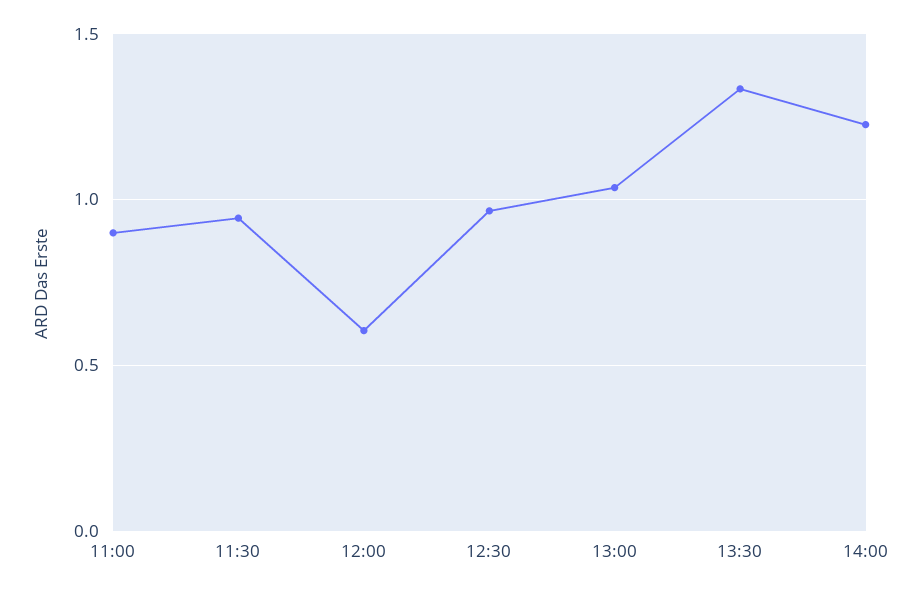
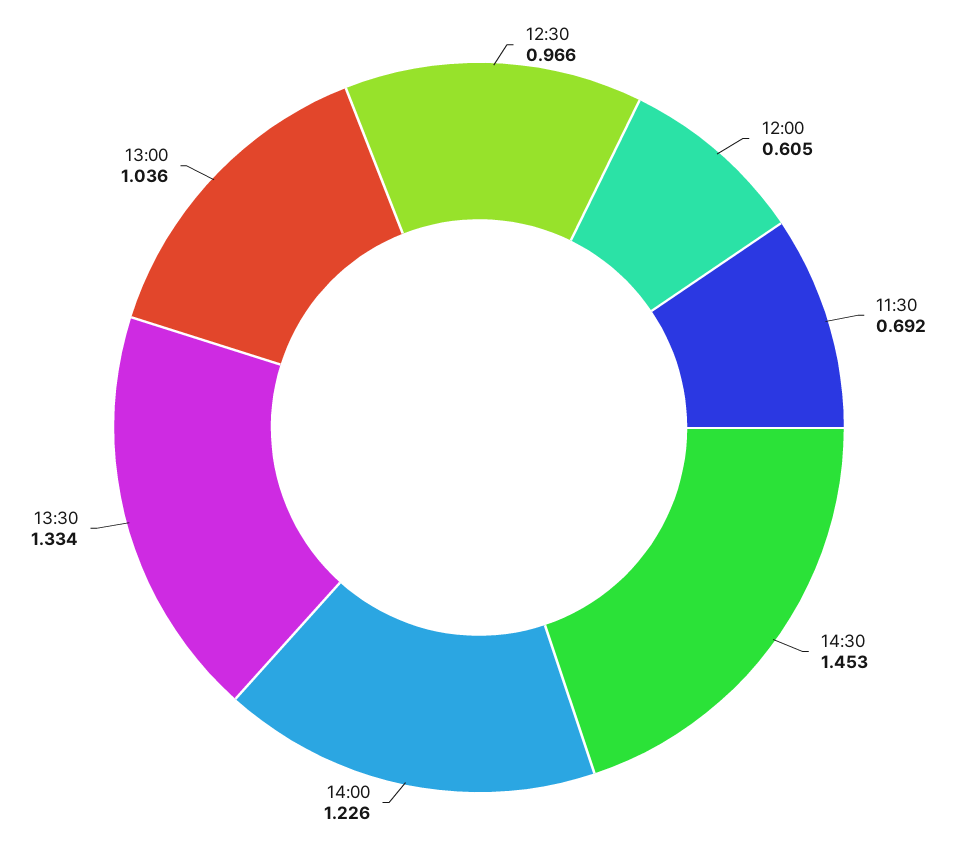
11:00: 0.9 -> none
11:30: 0.95 -> 0.692
14:30: none -> 1.453

